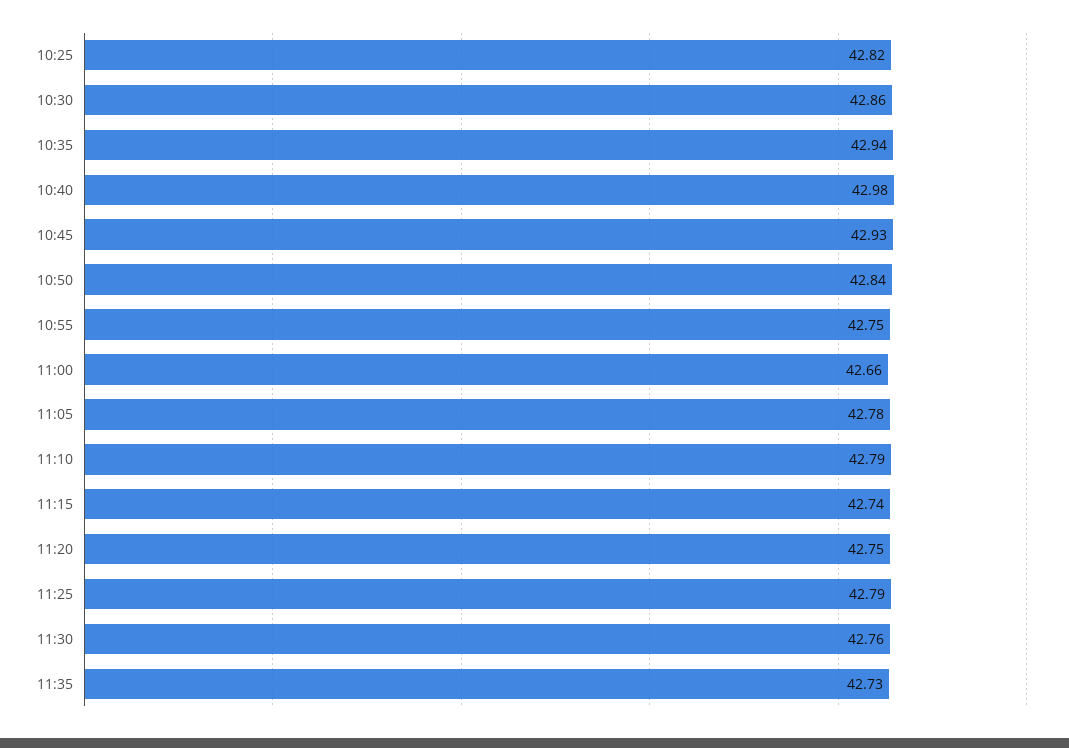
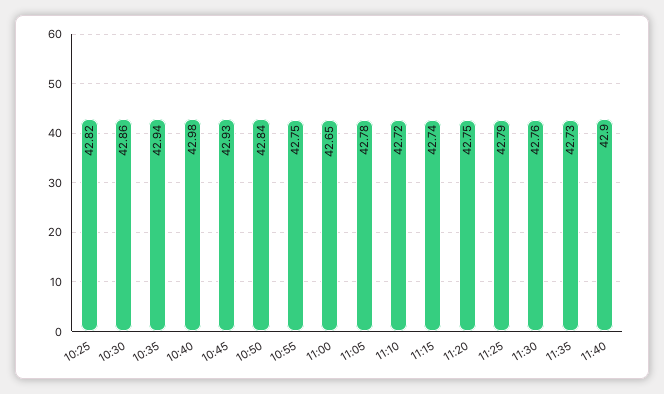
11:00: 42.66 -> 42.65
11:10: 42.79 -> 42.72
11:40: none -> 42.9

